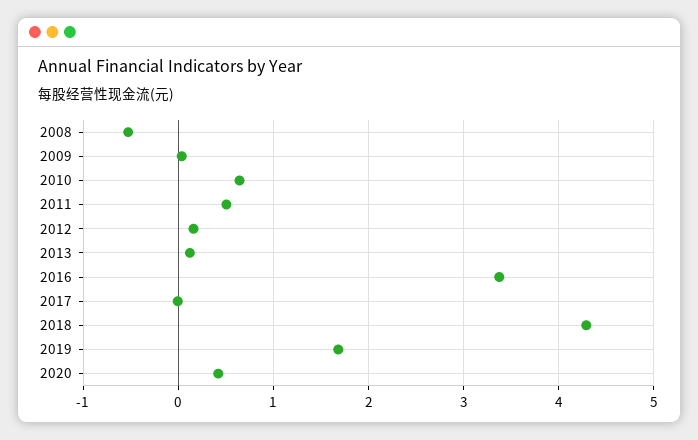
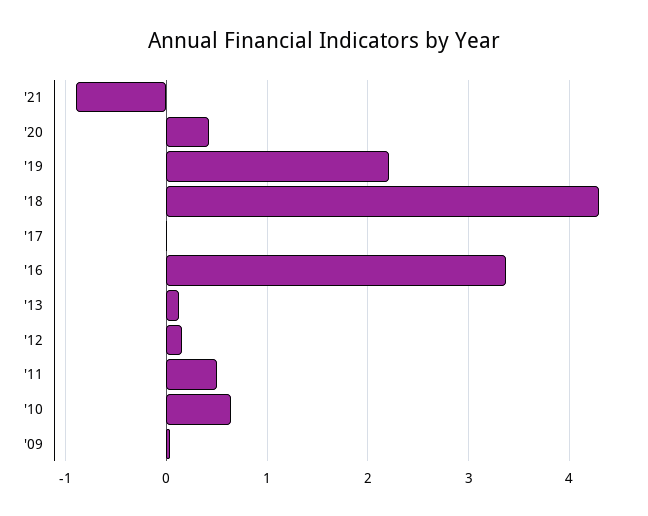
2008: -0.5 -> none
2019: 1.7 -> 2.2
'21: none -> -0.9

